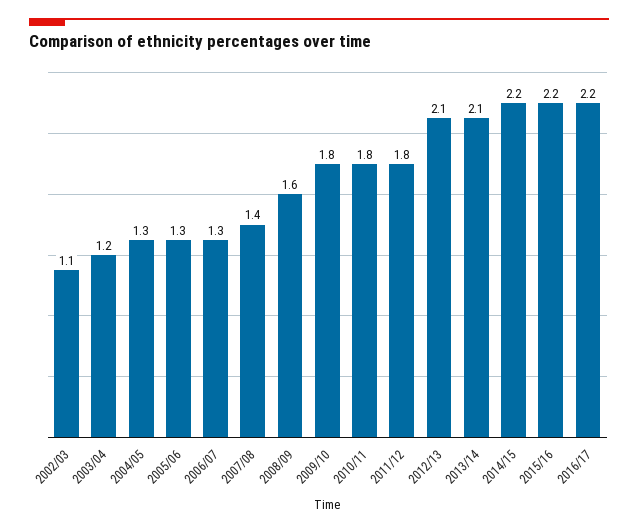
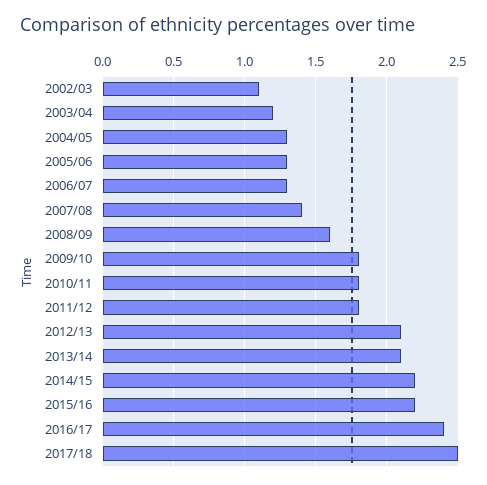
2016/17: 2.2 -> 2.4
2017/18: none -> 2.5

